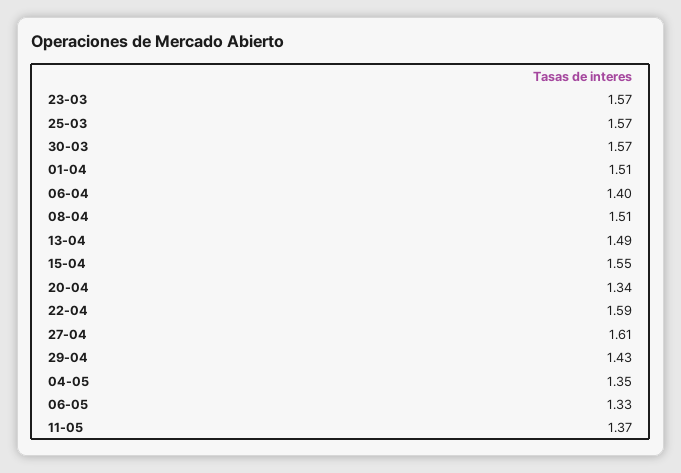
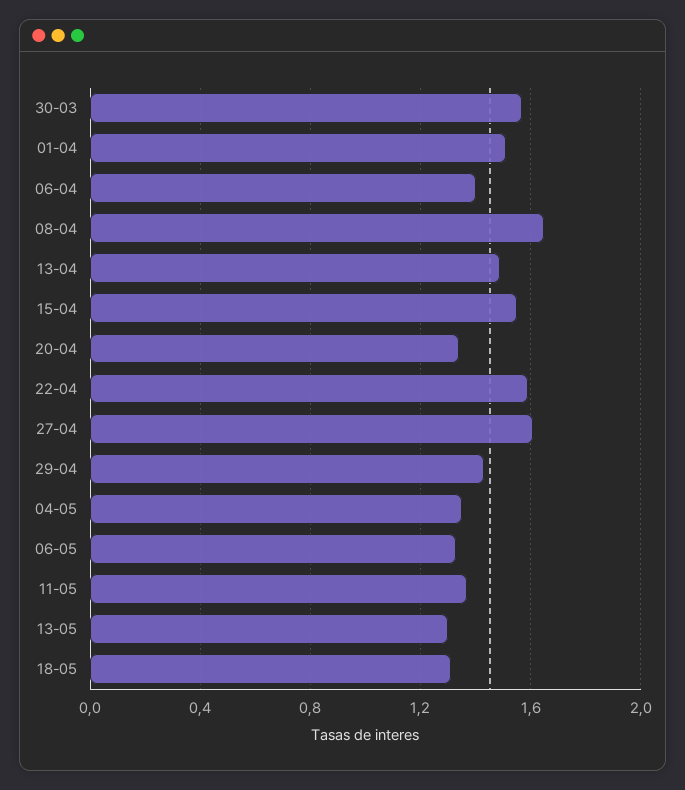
23-03: 1.57 -> none
25-03: 1.57 -> none
08-04: 1.51 -> 1.65
13-05: none -> 1.3
18-05: none -> 1.3

